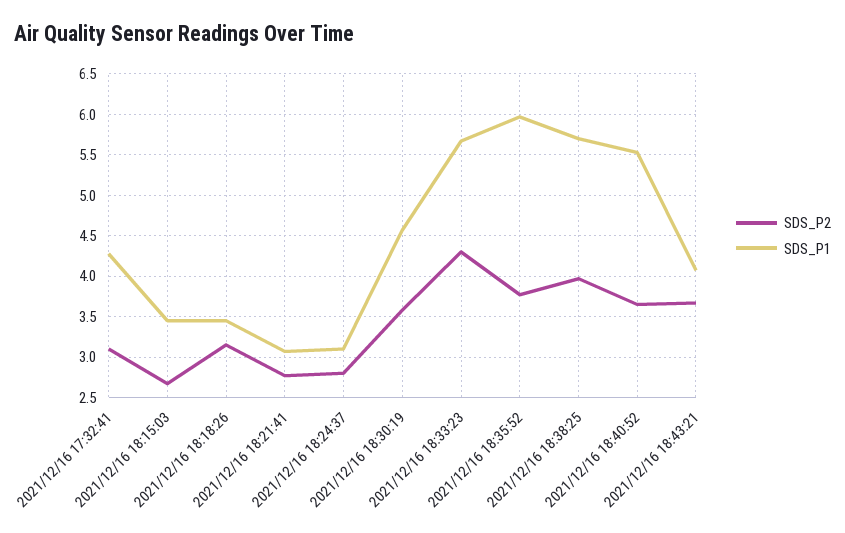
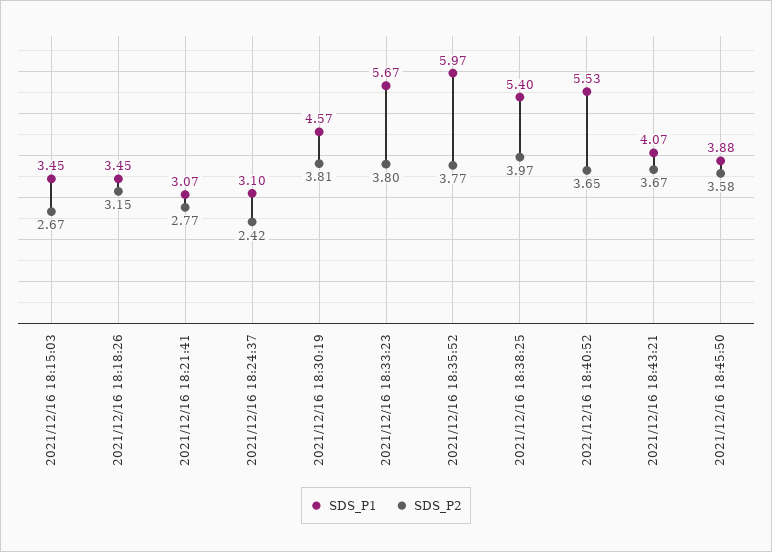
SDS_P2, 2021/12/16 17:32:41: 3.1 -> none
SDS_P1, 2021/12/16 17:32:41: 4.3 -> none
SDS_P2, 2021/12/16 18:24:37: 2.8 -> 2.42
SDS_P2, 2021/12/16 18:30:19: 3.6 -> 3.81
SDS_P2, 2021/12/16 18:33:23: 4.3 -> 3.8
SDS_P1, 2021/12/16 18:38:25: 5.7 -> 5.4
SDS_P1, 2021/12/16 18:45:50: none -> 3.88
SDS_P2, 2021/12/16 18:45:50: none -> 3.58

